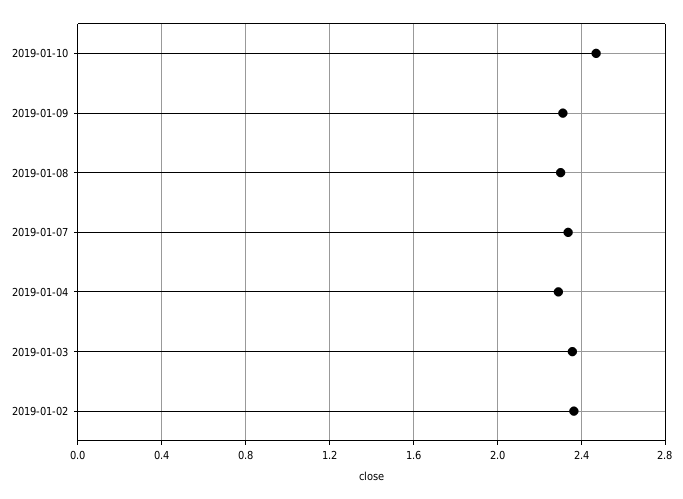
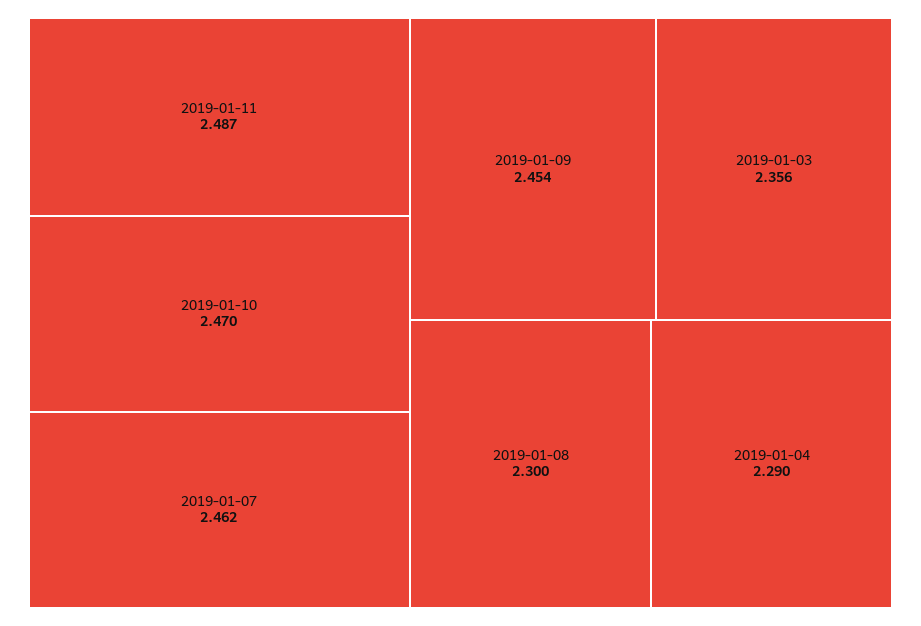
2019-01-09: 2.3 -> 2.454
2019-01-07: 2.35 -> 2.462
2019-01-02: 2.35 -> none
2019-01-11: none -> 2.487

